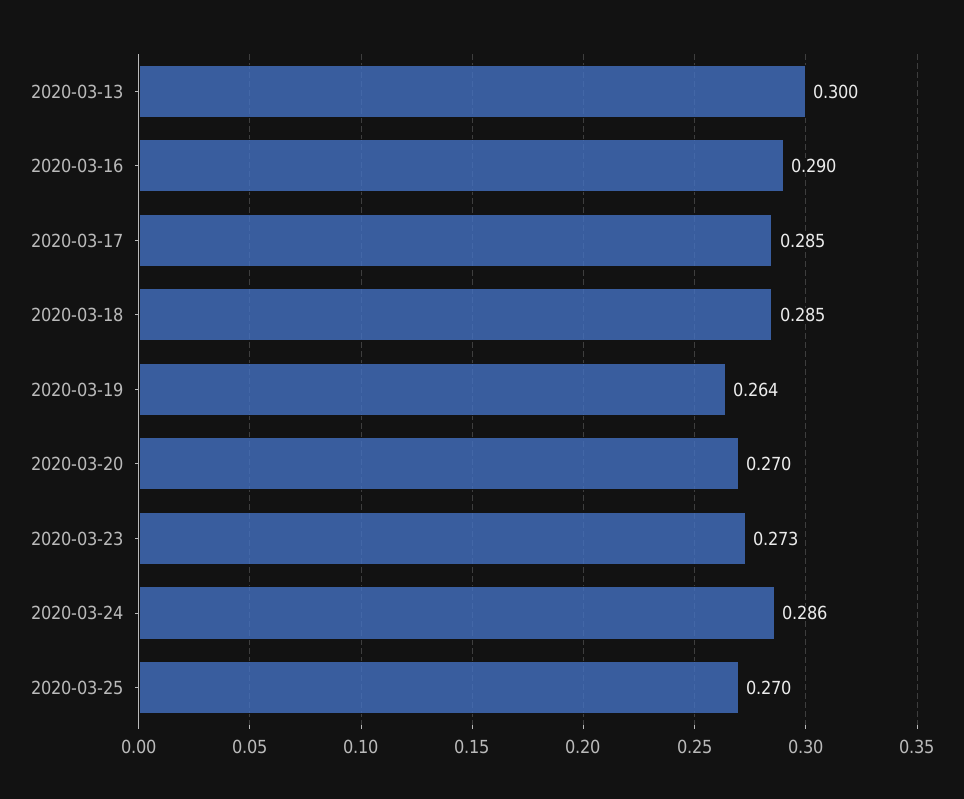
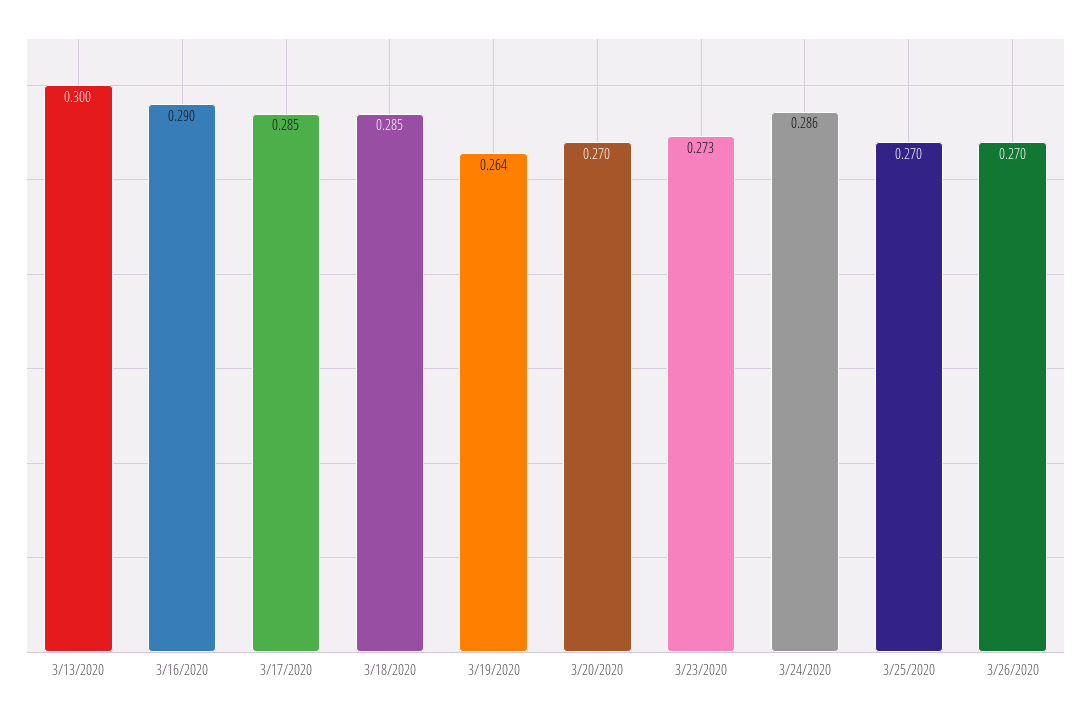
3/26/2020: none -> 0.27

